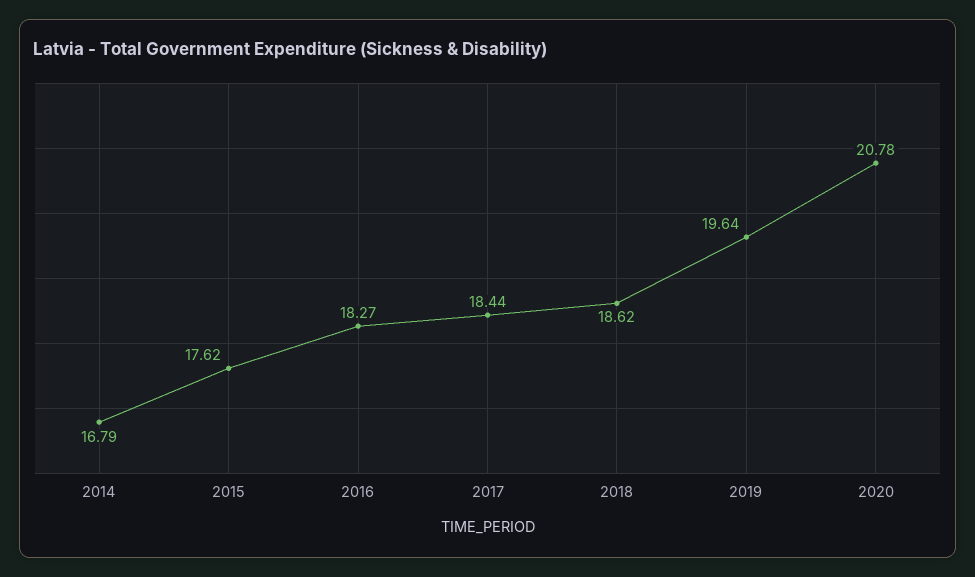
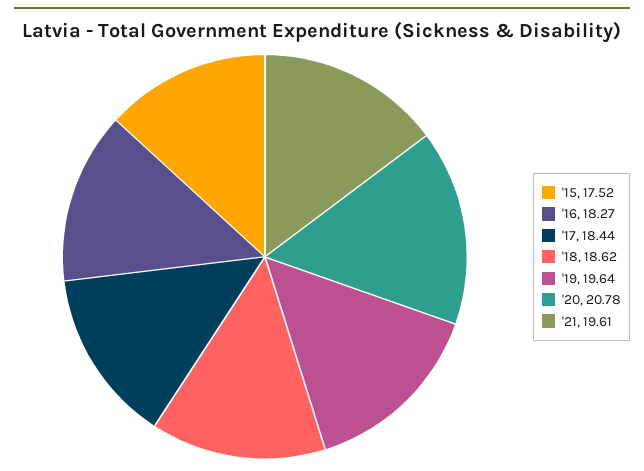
2014: 16.79 -> none
2015: 17.62 -> 17.52
'21: none -> 19.61

